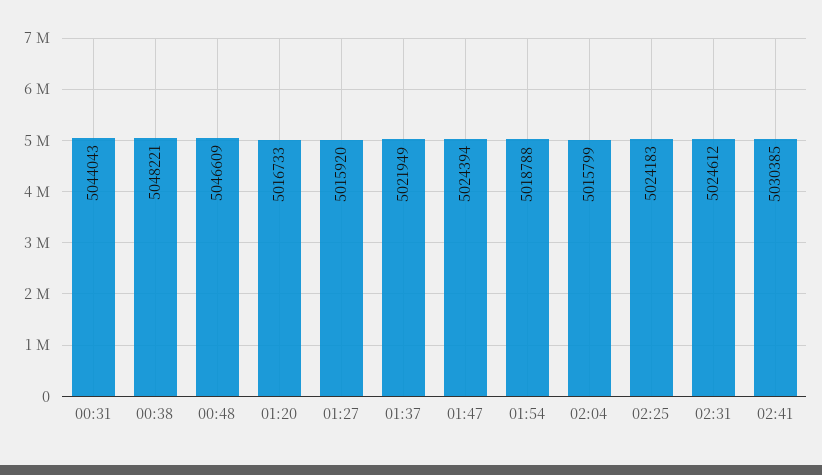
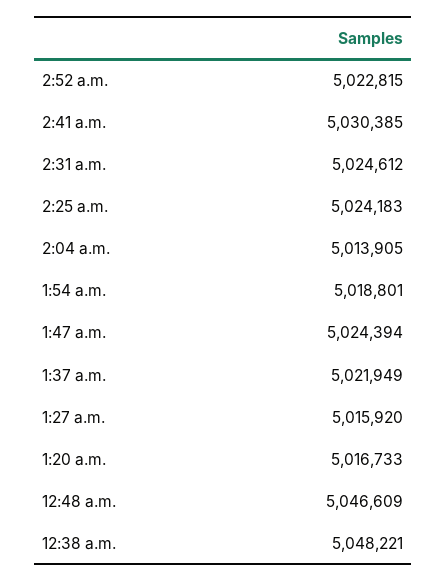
00:31: 5044043 -> none
01:54: 5018788 -> 5018801
02:04: 5015799 -> 5013905
2:52 a.m.: none -> 5022815

